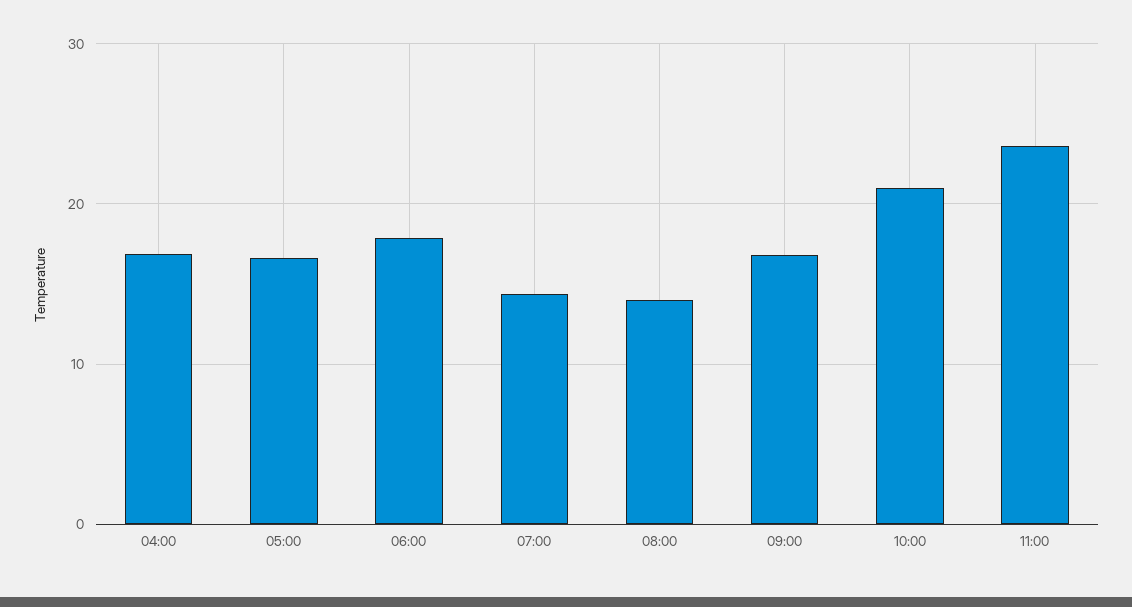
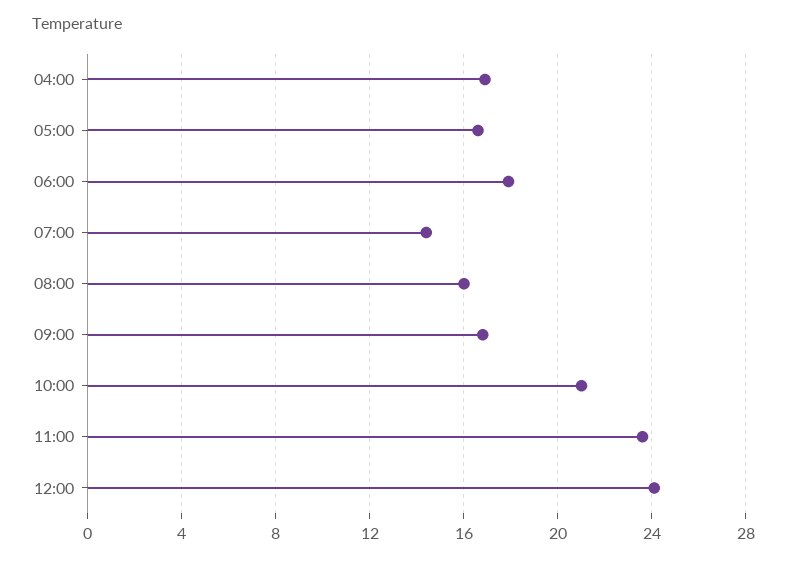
08:00: 14 -> 16
12:00: none -> 24

